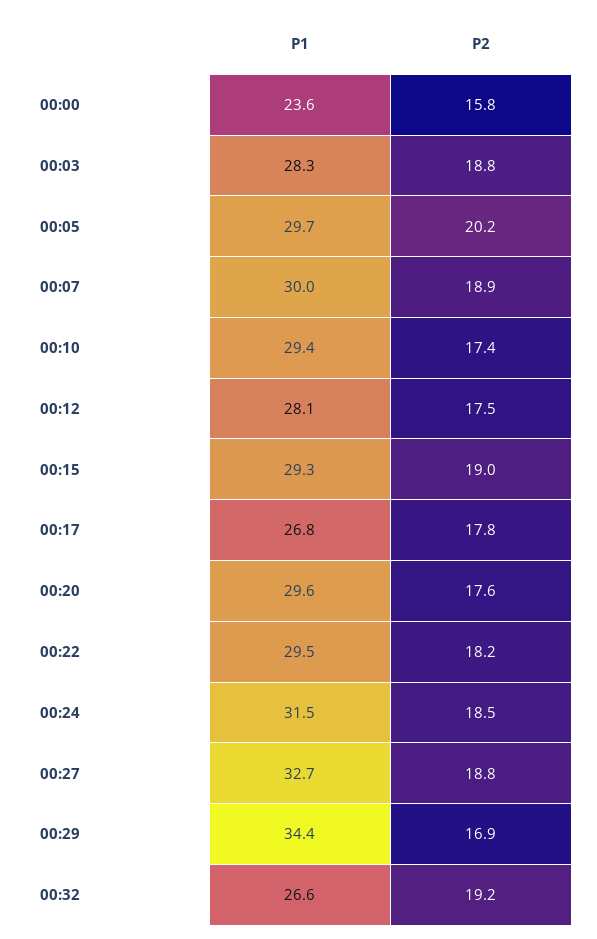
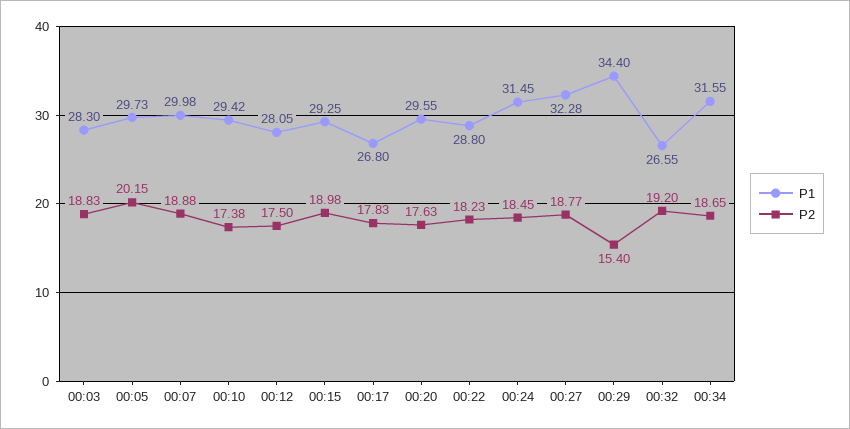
P1, 00:00: 23.6 -> none
P2, 00:00: 15.8 -> none
P1, 00:22: 29.5 -> 28.8
P1, 00:27: 32.7 -> 32.28
P2, 00:29: 16.9 -> 15.4
P1, 00:34: none -> 31.55
P2, 00:34: none -> 18.65

